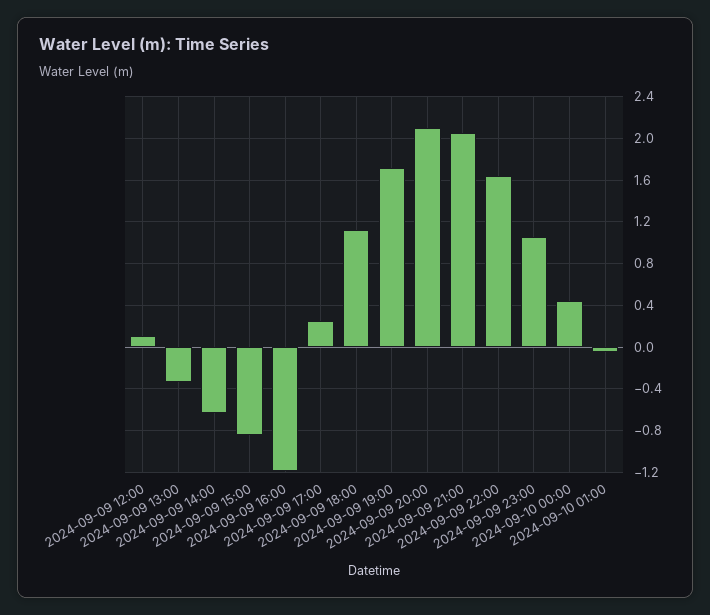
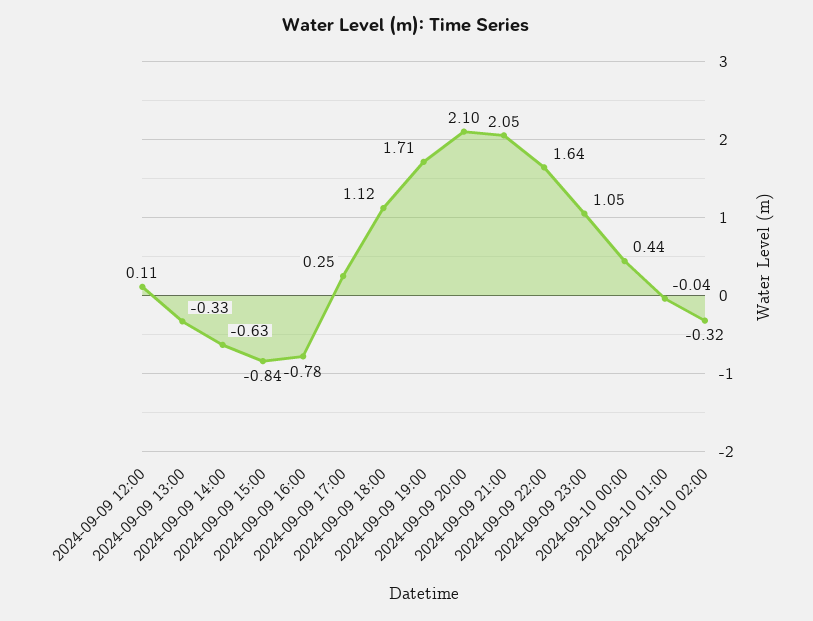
2024-09-09 16:00: -1.2 -> -0.78
2024-09-10 02:00: none -> -0.32

